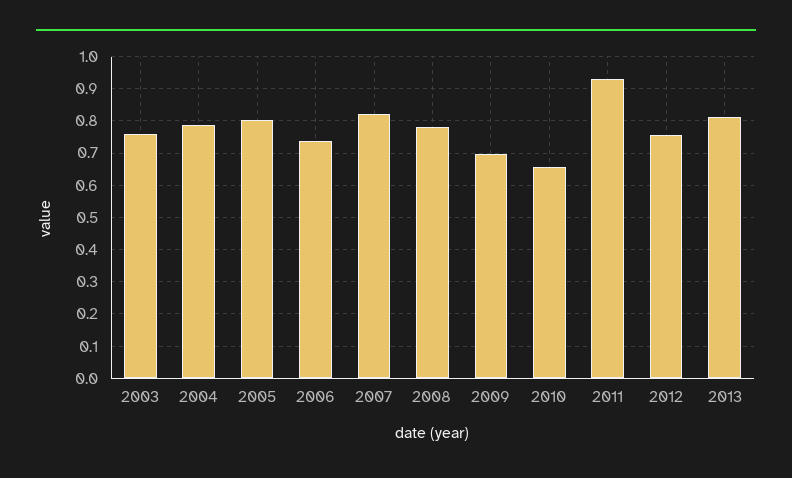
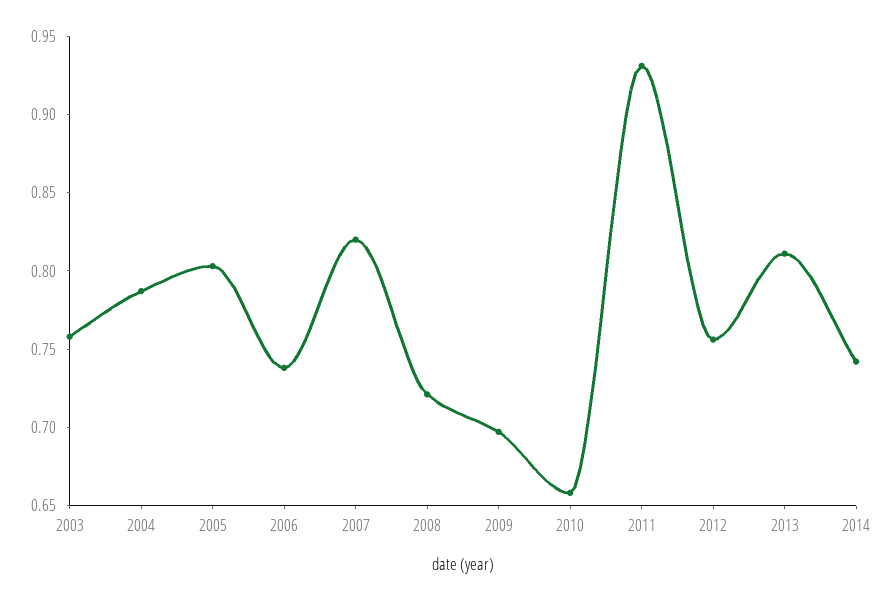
2008: 0.78 -> 0.72
2014: none -> 0.74

